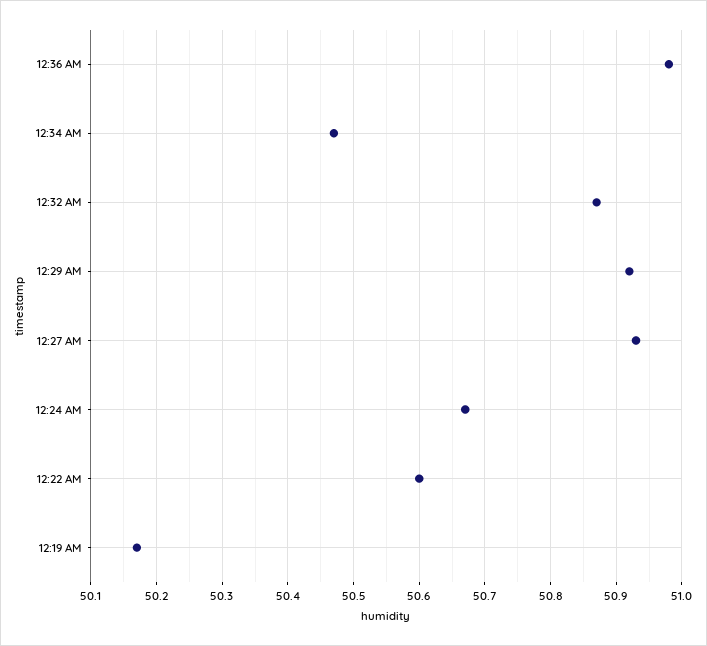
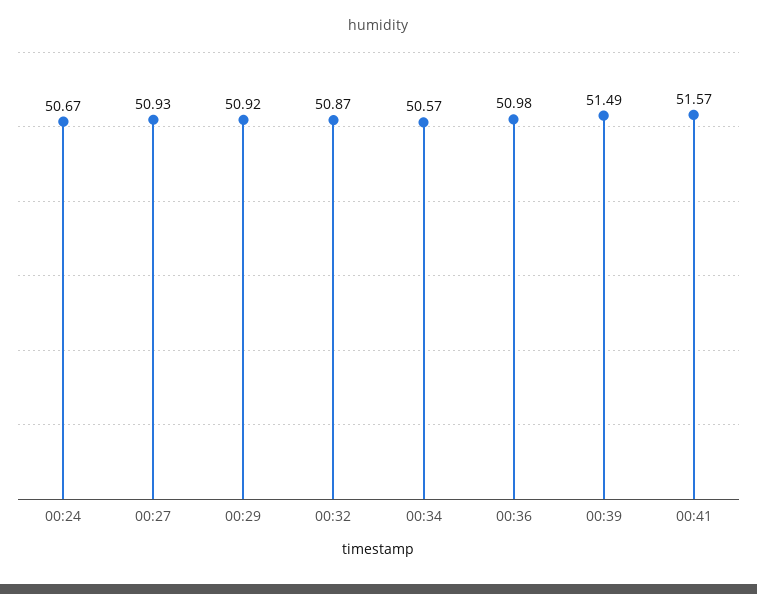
12:34 AM: 50.47 -> 50.57
12:22 AM: 50.6 -> none
12:19 AM: 50.17 -> none
00:39: none -> 51.49
00:41: none -> 51.57

